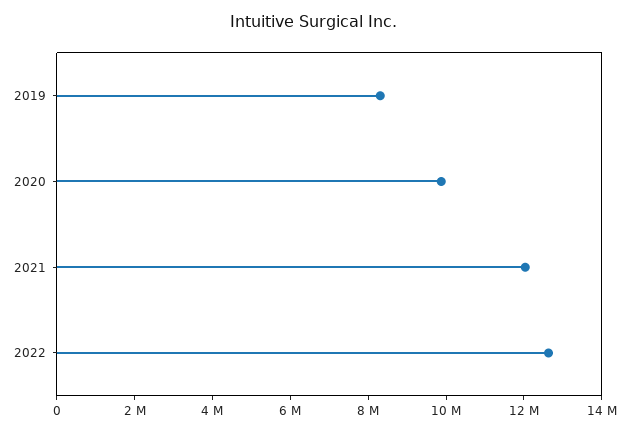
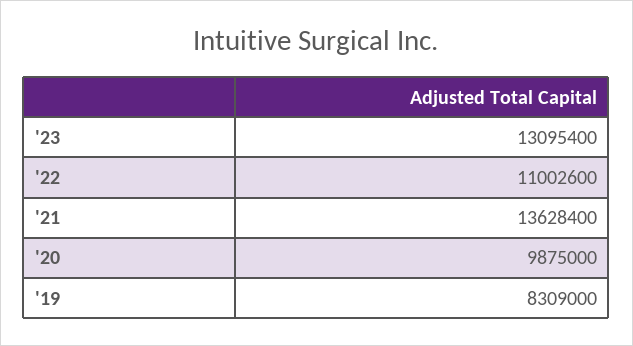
2021: 12000000 -> 13628400
2022: 12500000 -> 11002600
'23: none -> 13095400

